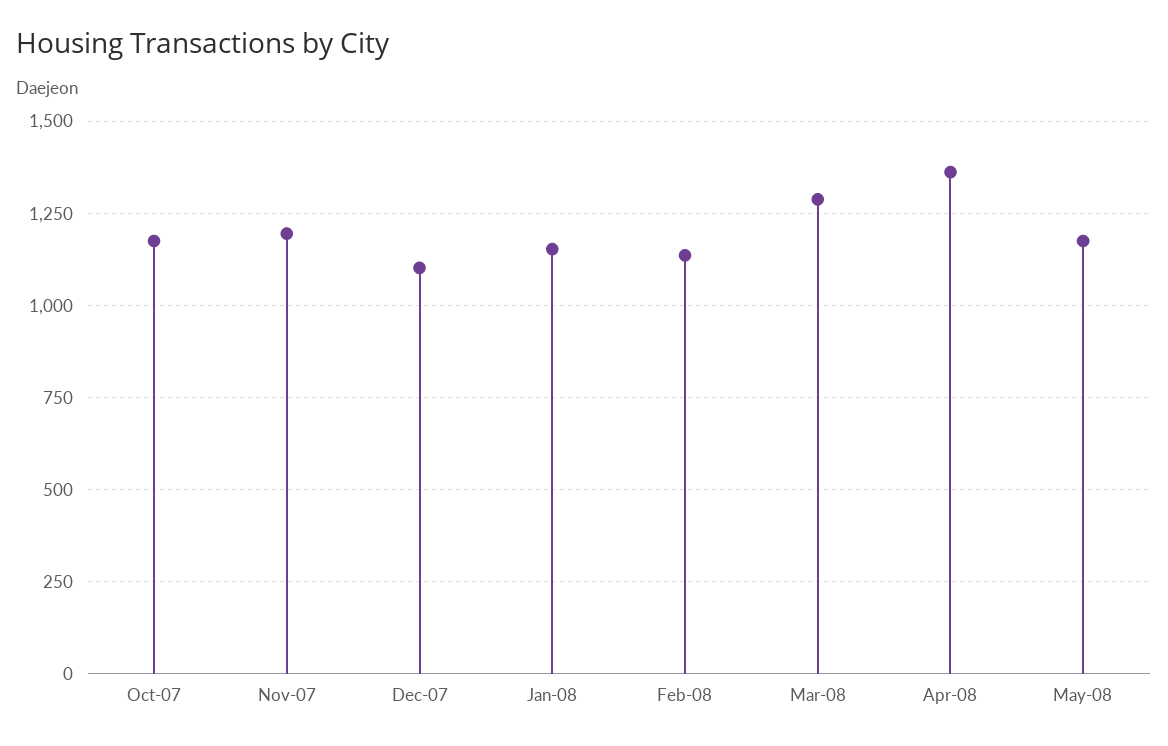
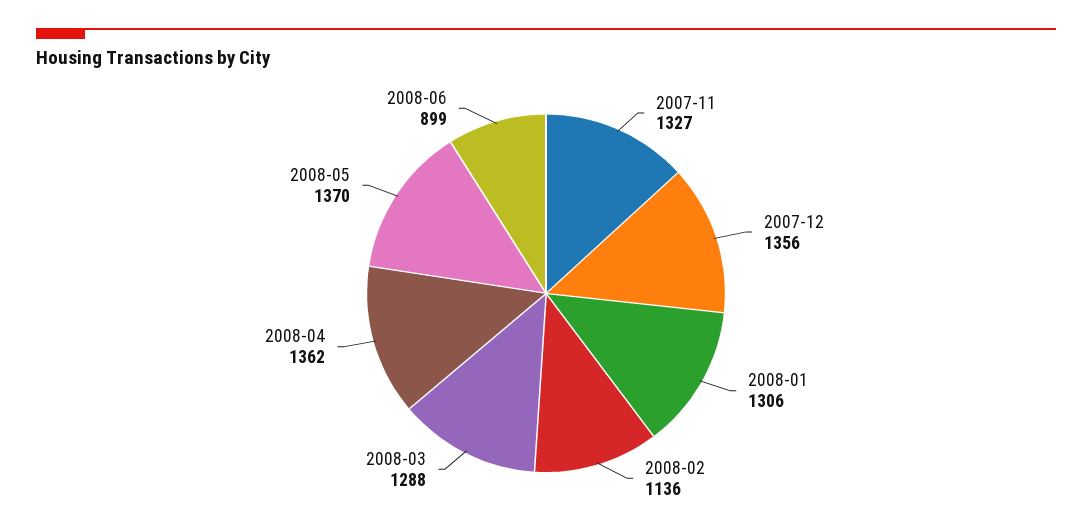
Oct-07: 1175 -> none
Nov-07: 1200 -> 1327
Dec-07: 1100 -> 1356
Jan-08: 1150 -> 1306
May-08: 1175 -> 1370
2008-06: none -> 899

